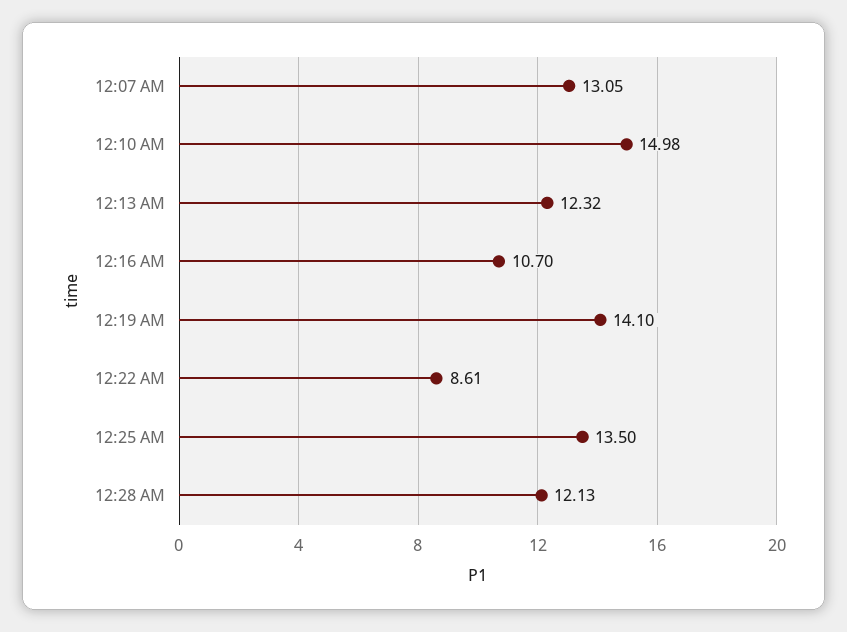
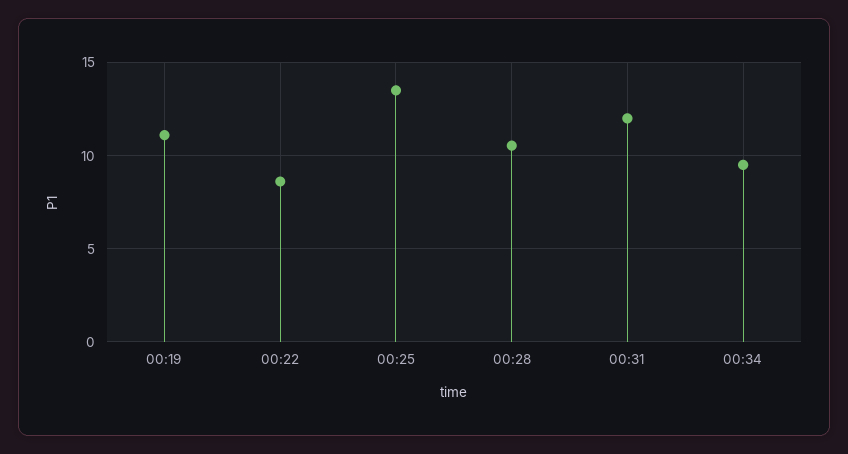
12:07 AM: 13.05 -> none
12:10 AM: 14.98 -> none
12:13 AM: 12.32 -> none
12:16 AM: 10.7 -> none
12:19 AM: 14.1 -> 11
12:28 AM: 12.13 -> 10.5
00:31: none -> 12
00:34: none -> 9.5

